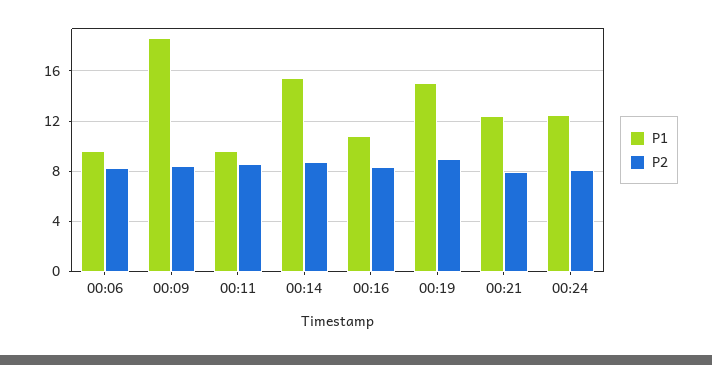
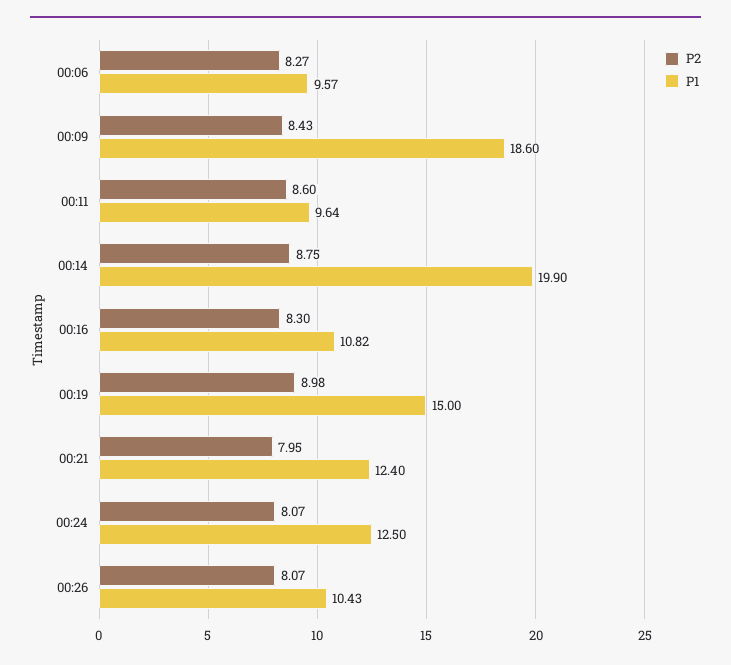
P1, 00:14: 15.5 -> 19.9
P2, 00:26: none -> 8.07
P1, 00:26: none -> 10.43

